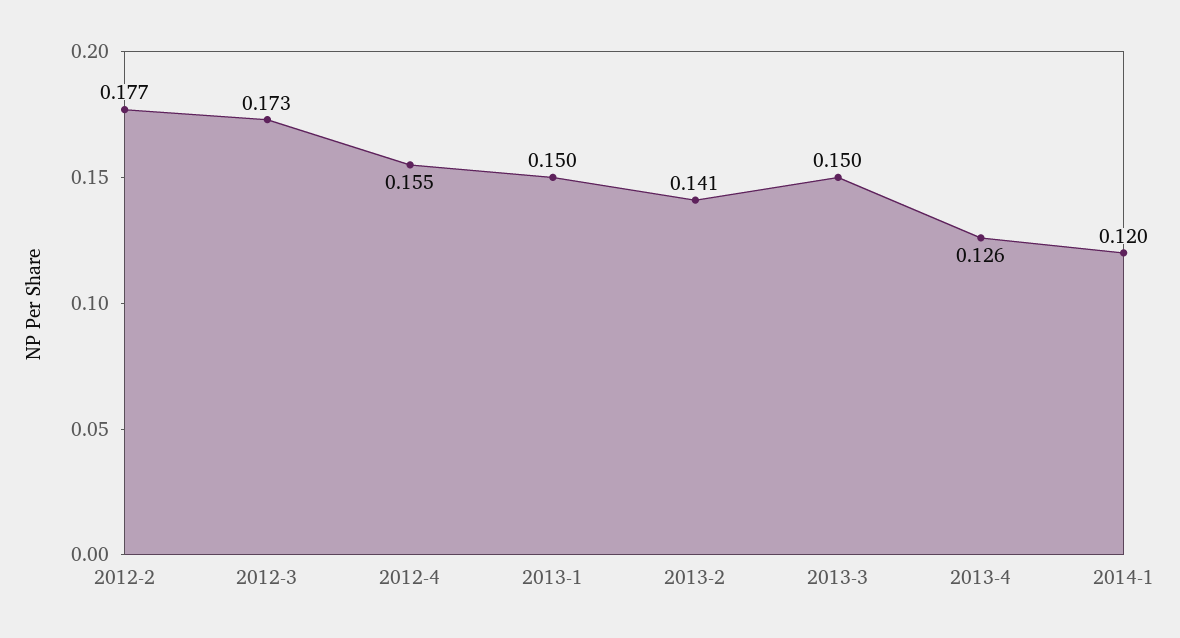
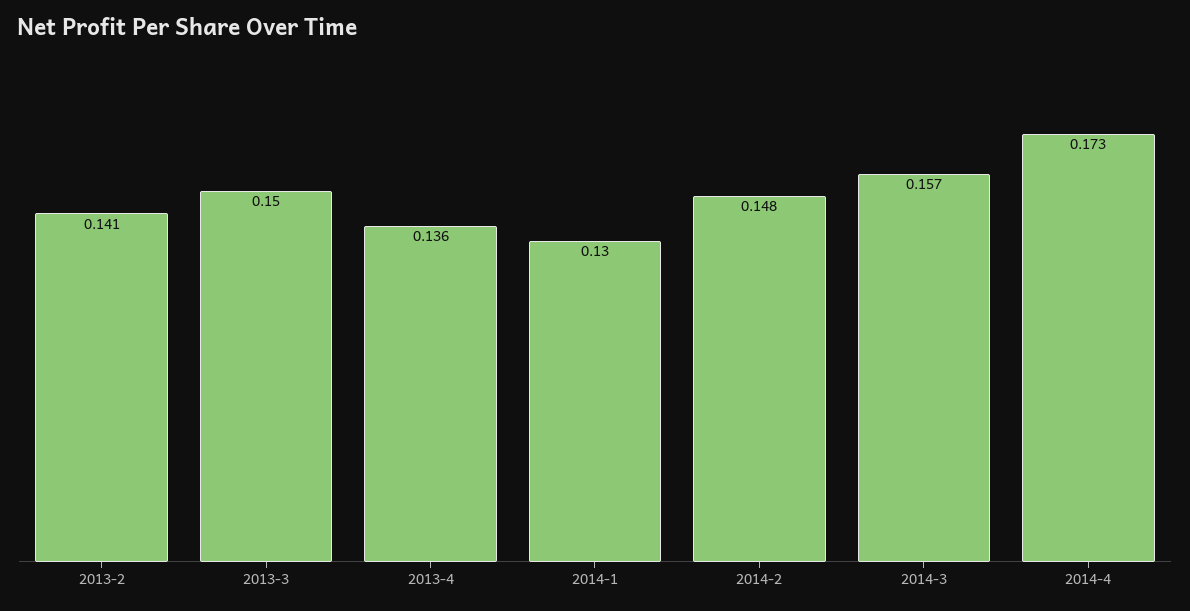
2012-2: 0.177 -> none
2012-3: 0.173 -> none
2012-4: 0.155 -> none
2013-1: 0.15 -> none
2013-4: 0.126 -> 0.136
2014-1: 0.12 -> 0.13
2014-2: none -> 0.148
2014-3: none -> 0.157
2014-4: none -> 0.173

